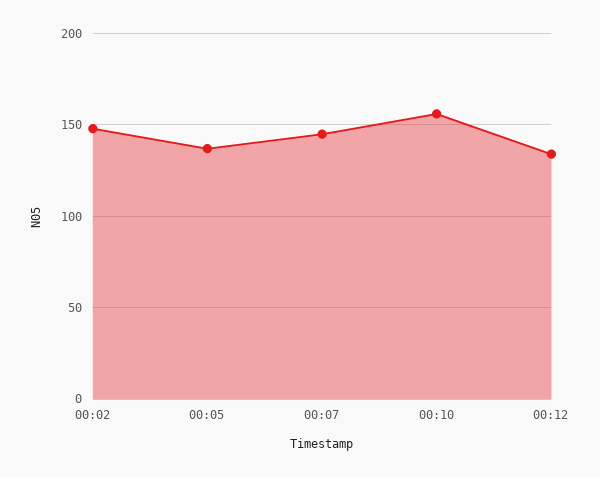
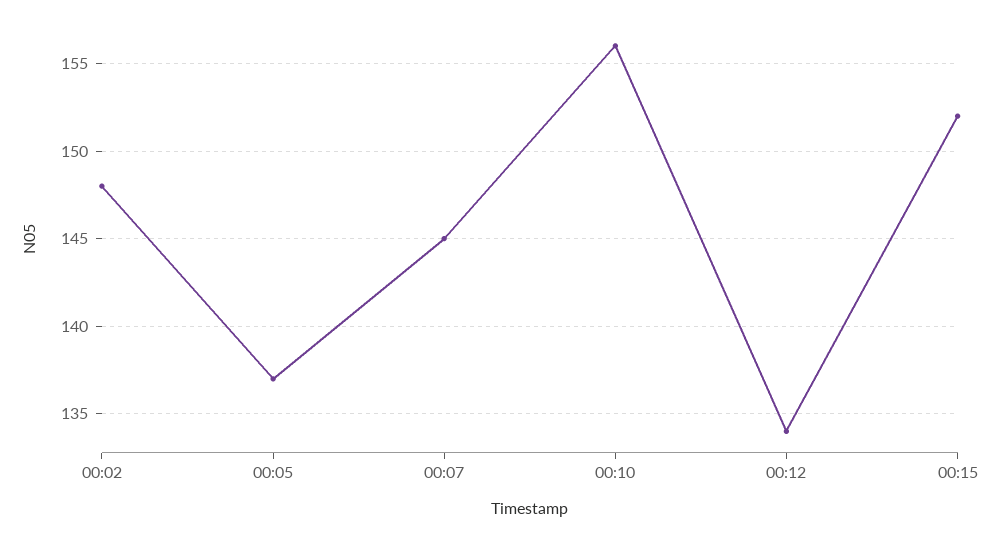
00:15: none -> 152

